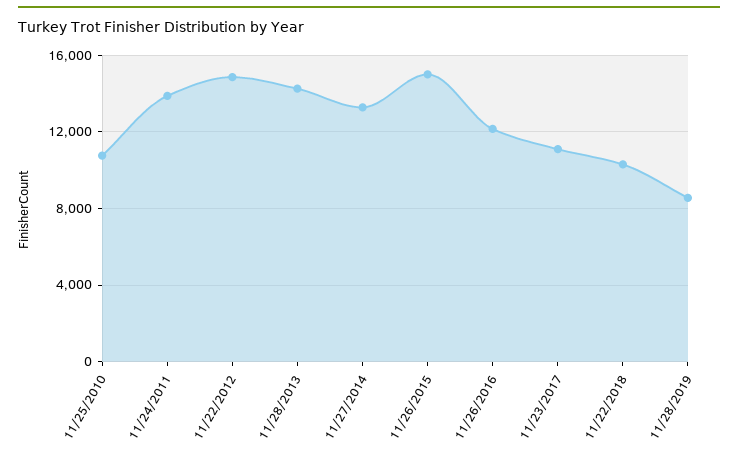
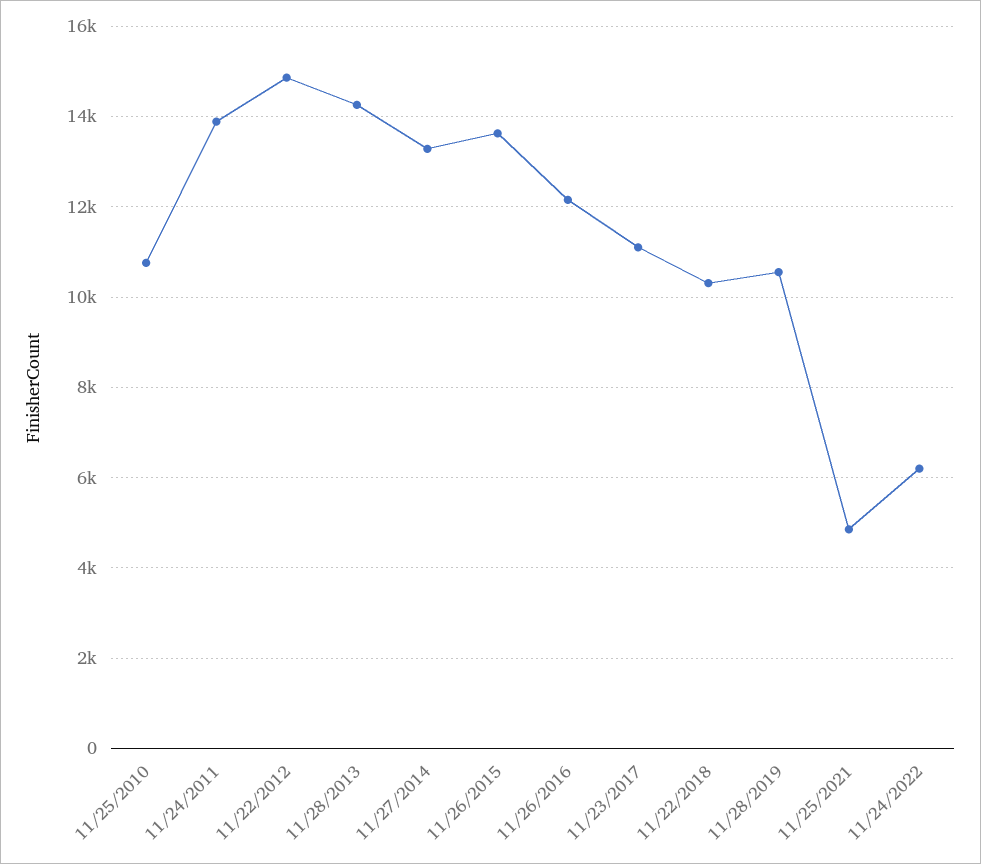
11/26/2015: 15000 -> 13600
11/28/2019: 8500 -> 10600
11/25/2021: none -> 4800
11/24/2022: none -> 6200

